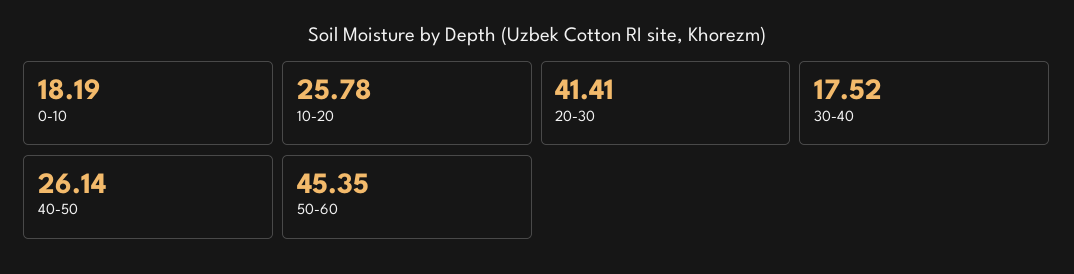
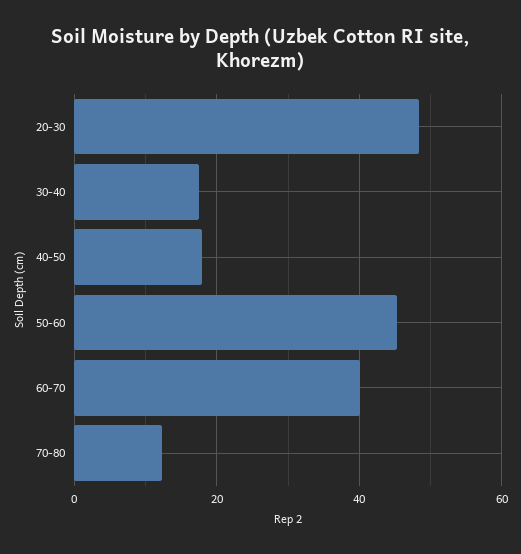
0-10: 18.19 -> none
10-20: 25.78 -> none
20-30: 41.41 -> 48
40-50: 26.14 -> 18
60-70: none -> 40
70-80: none -> 12

